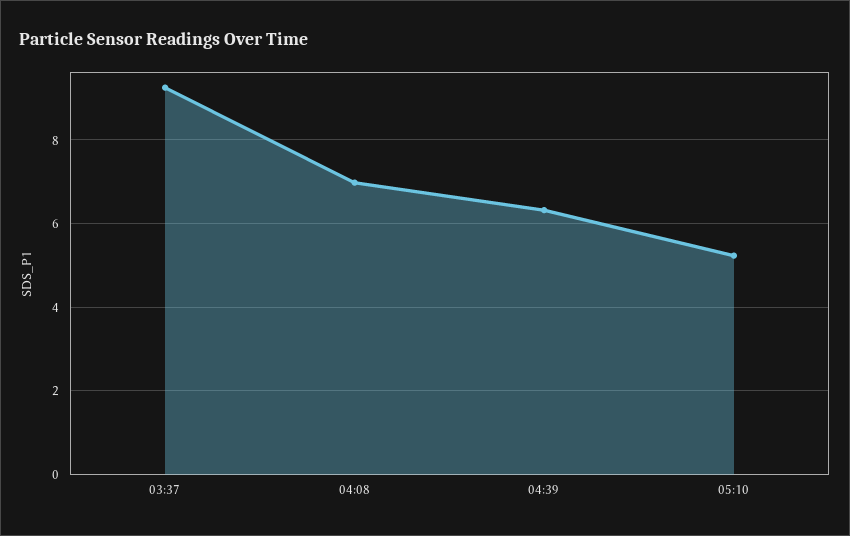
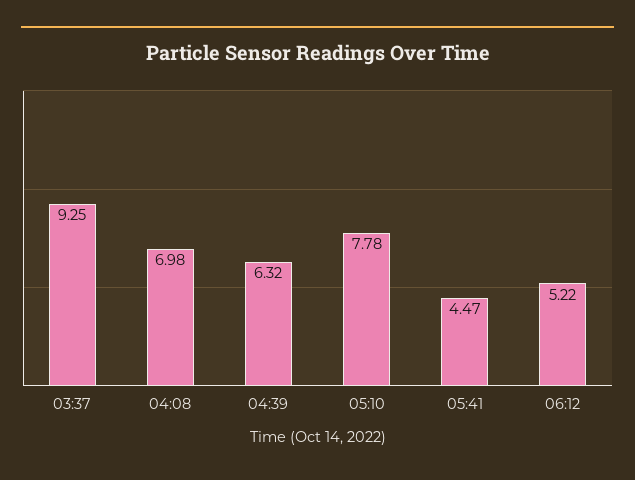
05:10: 5.2 -> 7.78
05:41: none -> 4.47
06:12: none -> 5.22

